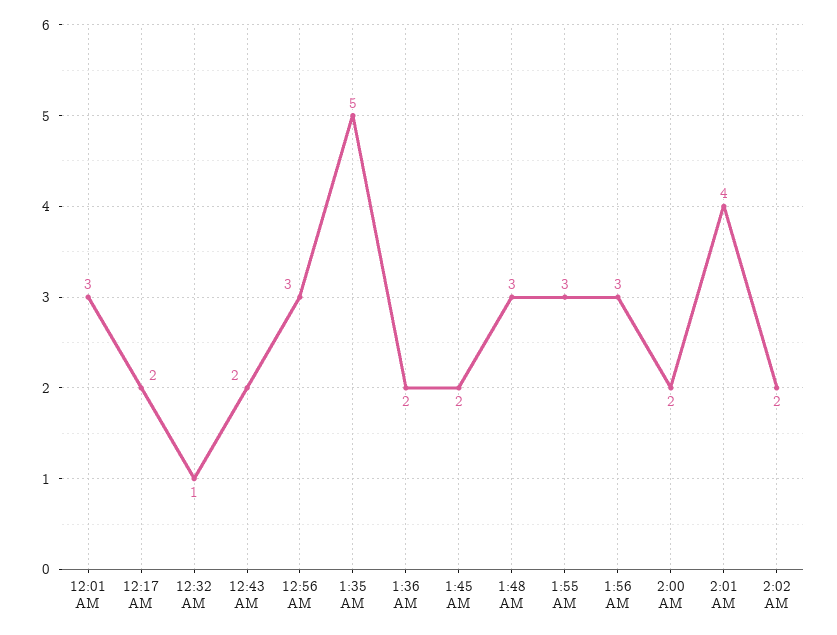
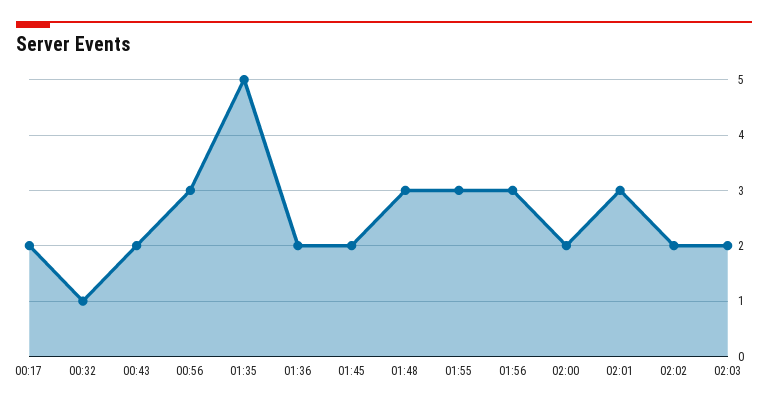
12:01 AM: 3 -> none
2:01 AM: 4 -> 3
02:03: none -> 2

